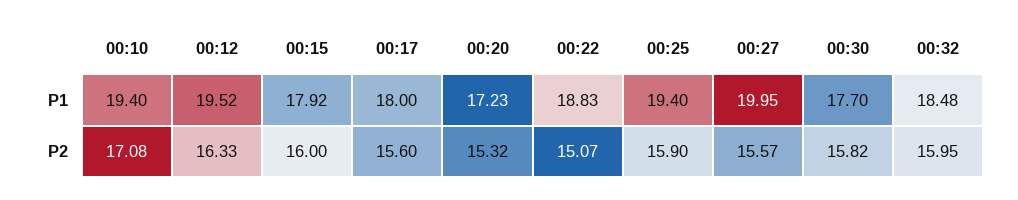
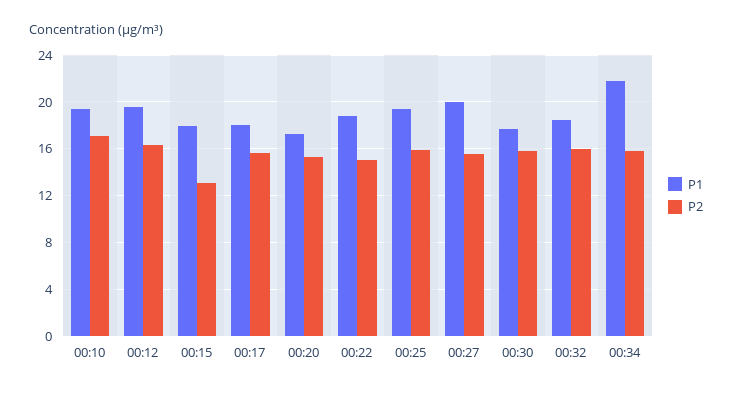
P2, 00:15: 16 -> 13
P1, 00:34: none -> 22
P2, 00:34: none -> 16

